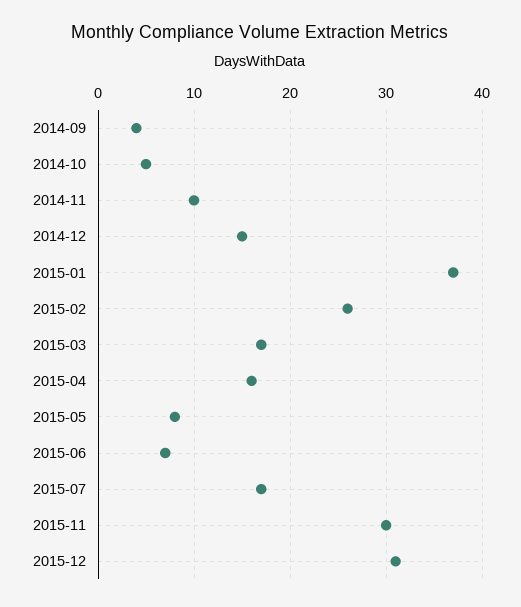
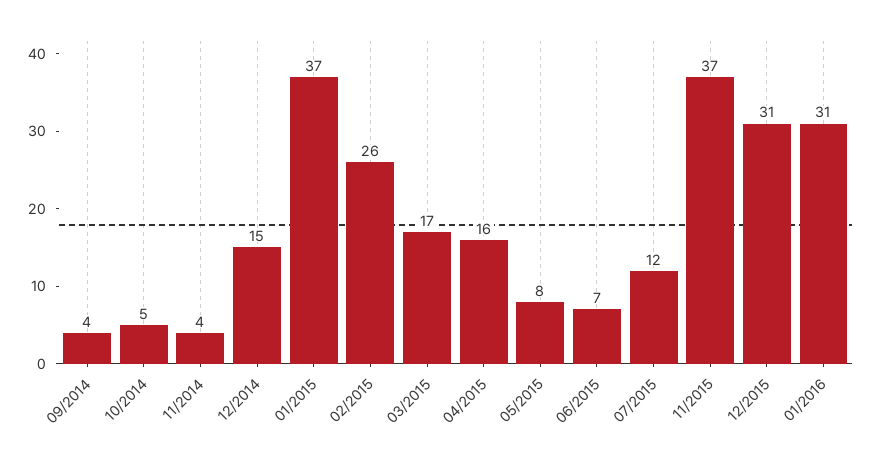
2014-11: 10 -> 4
2015-07: 17 -> 12
2015-11: 30 -> 37
01/2016: none -> 31

